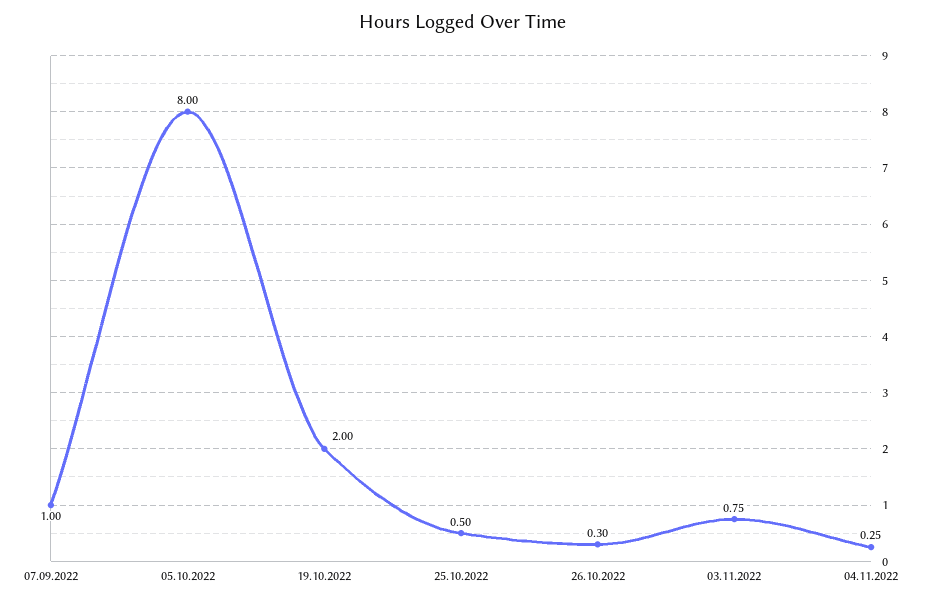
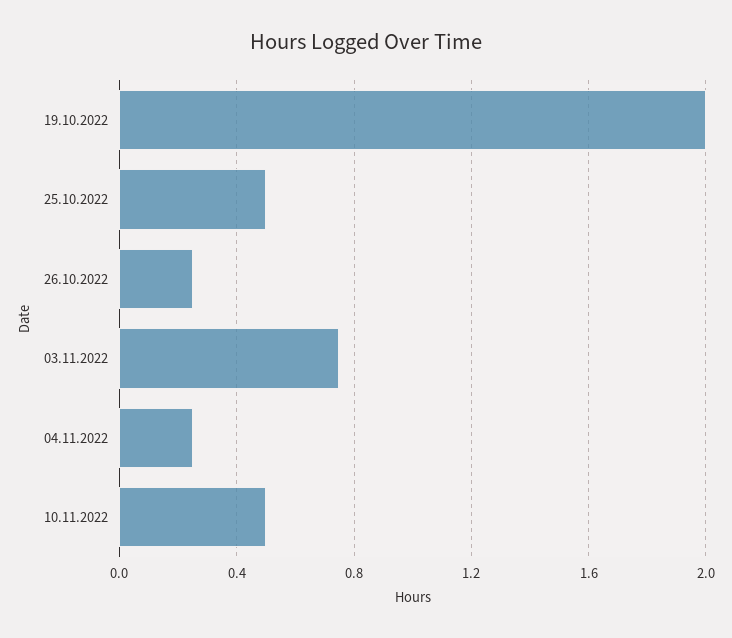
07.09.2022: 1 -> none
05.10.2022: 8 -> none
26.10.2022: 0.3 -> 0.25
10.11.2022: none -> 0.5

